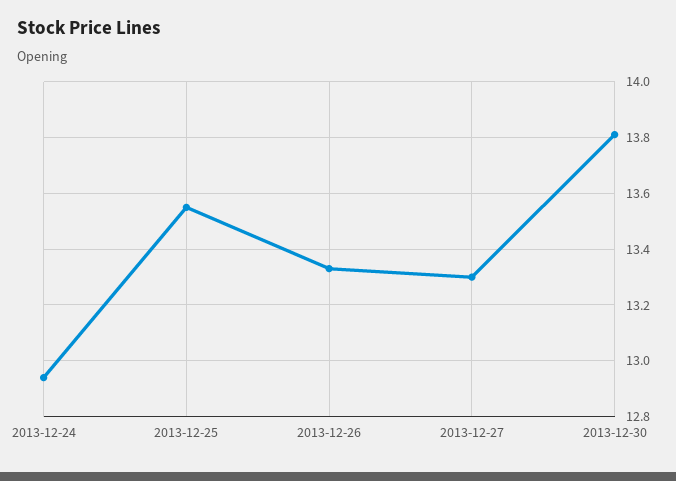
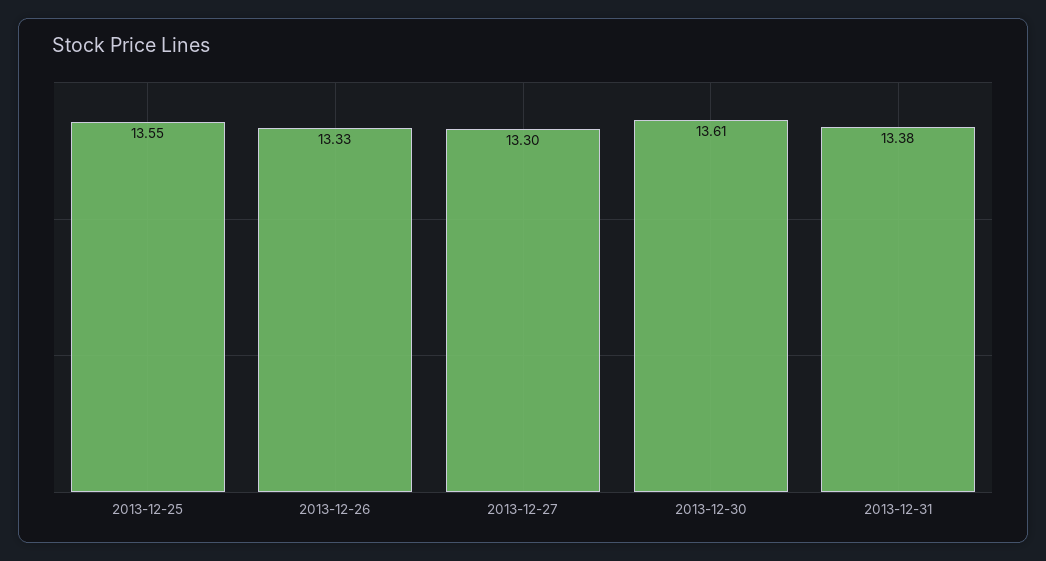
2013-12-24: 12.95 -> none
2013-12-30: 13.8 -> 13.61
2013-12-31: none -> 13.38

